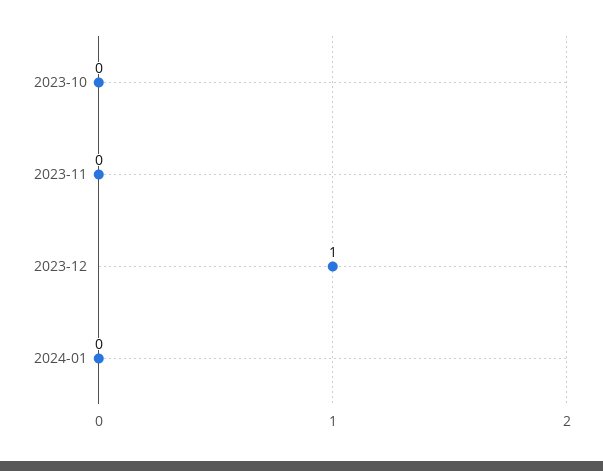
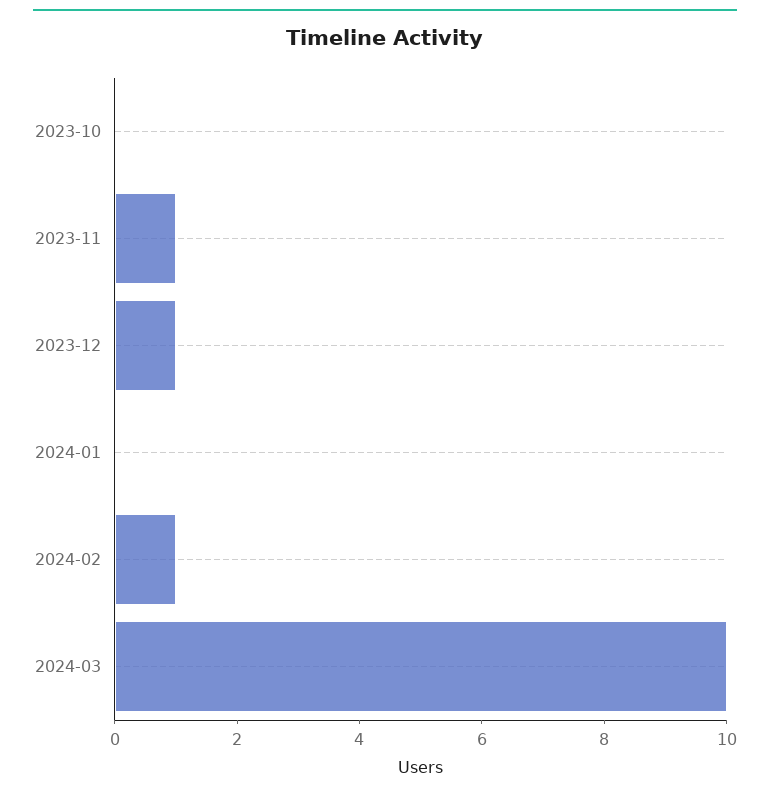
2023-11: 0 -> 1
2024-02: none -> 1
2024-03: none -> 10

